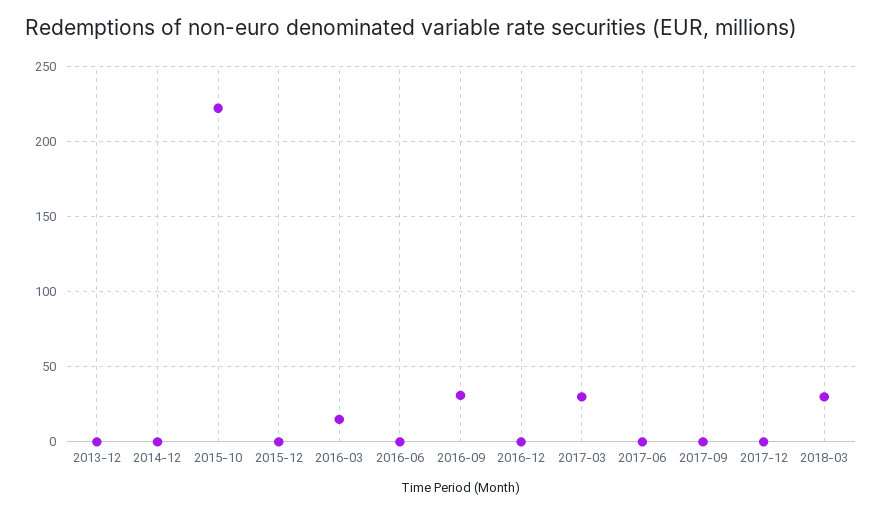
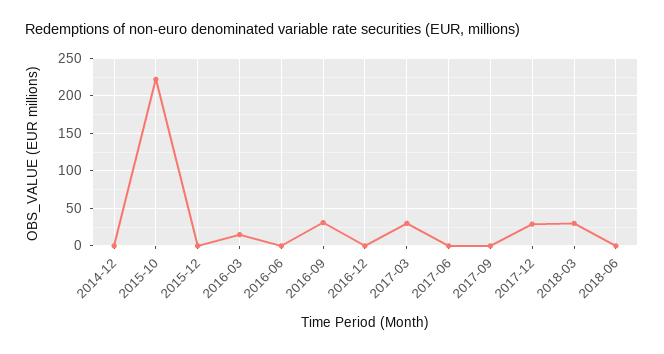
2013-12: 0 -> none
2017-12: 0 -> 30
2018-06: none -> 0

